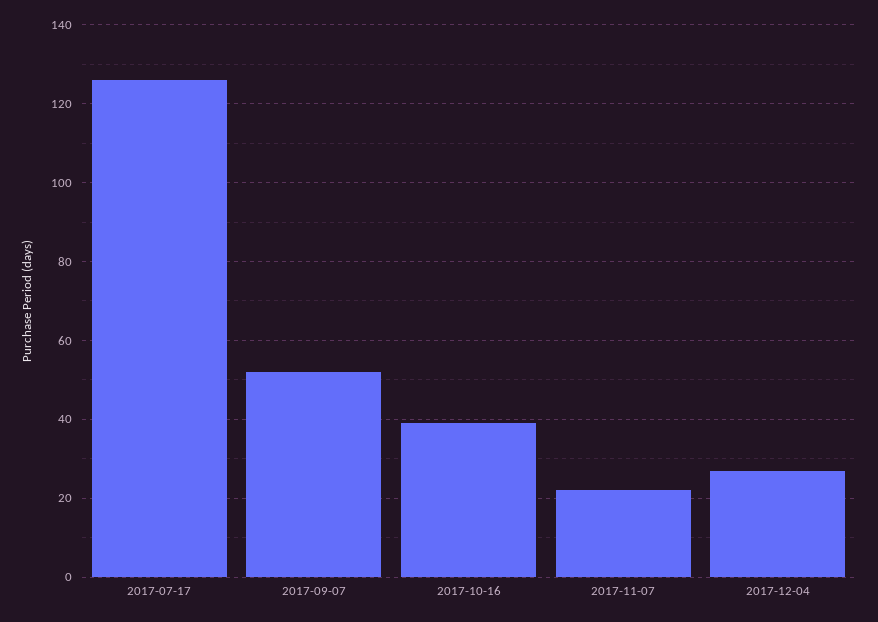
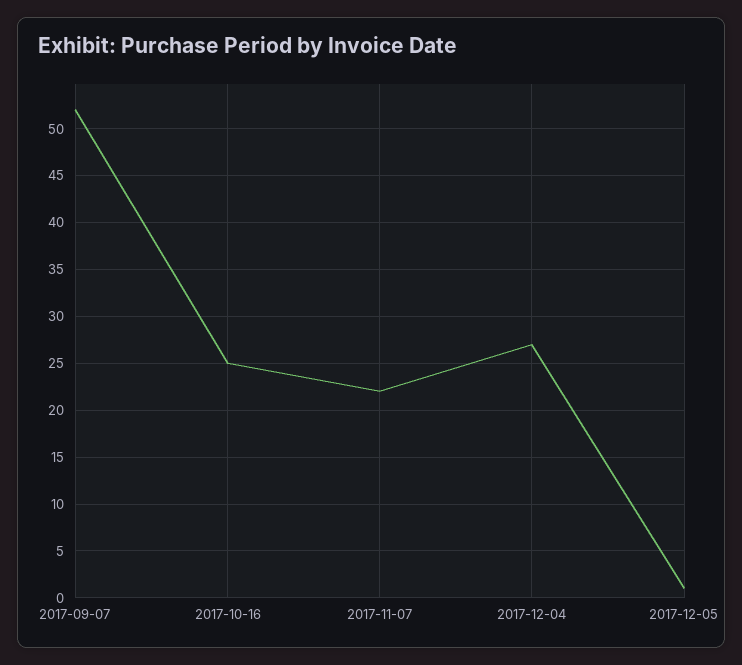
2017-07-17: 125 -> none
2017-10-16: 40 -> 25
2017-12-05: none -> 1

